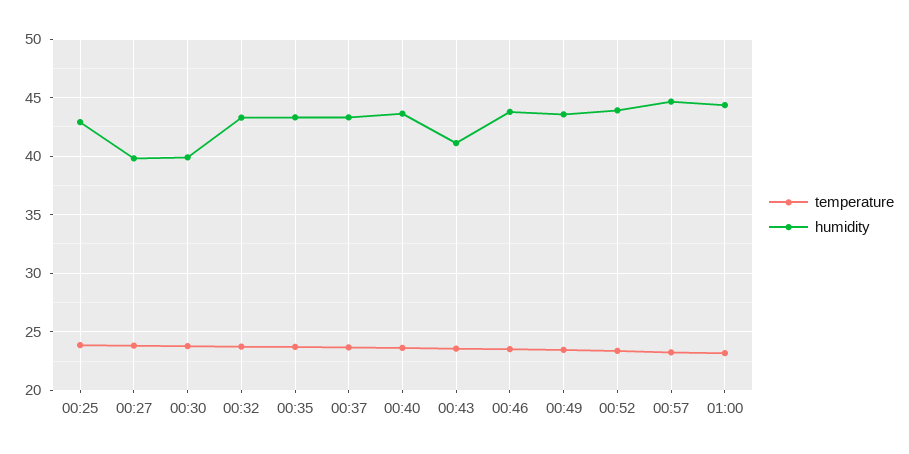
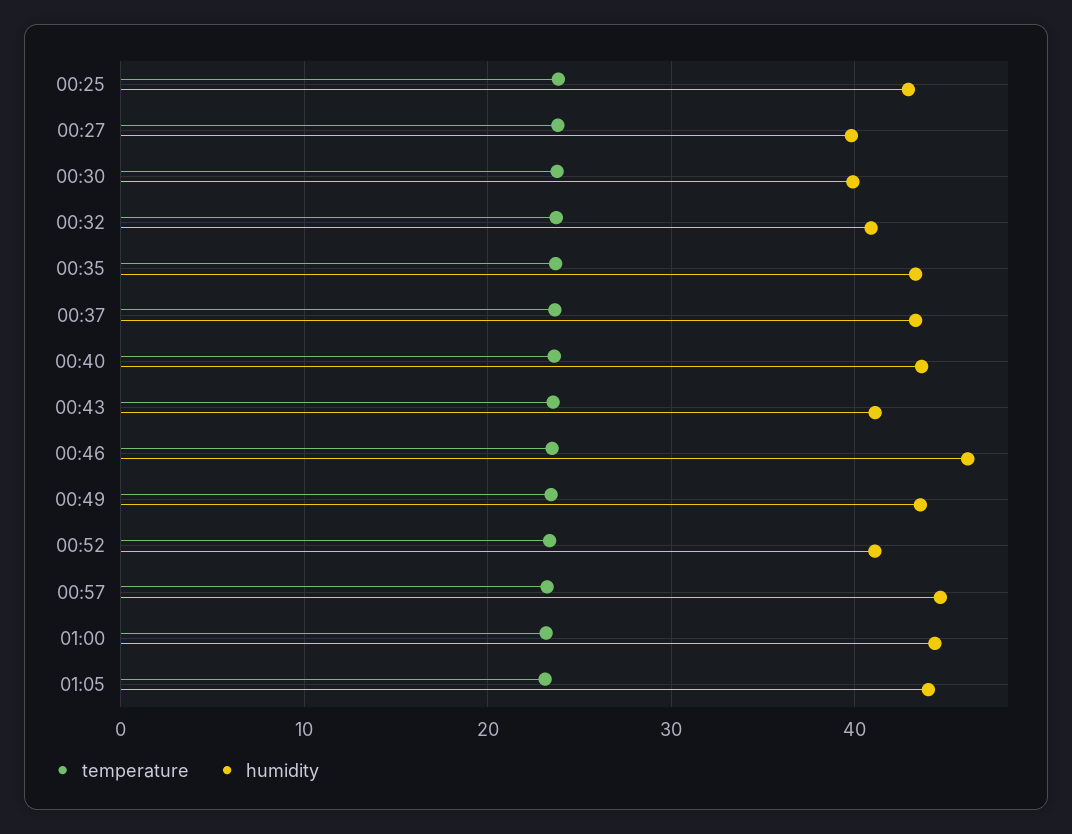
humidity, 00:32: 43 -> 41
humidity, 00:46: 44 -> 46
humidity, 00:52: 44 -> 41
temperature, 01:05: none -> 23
humidity, 01:05: none -> 44

